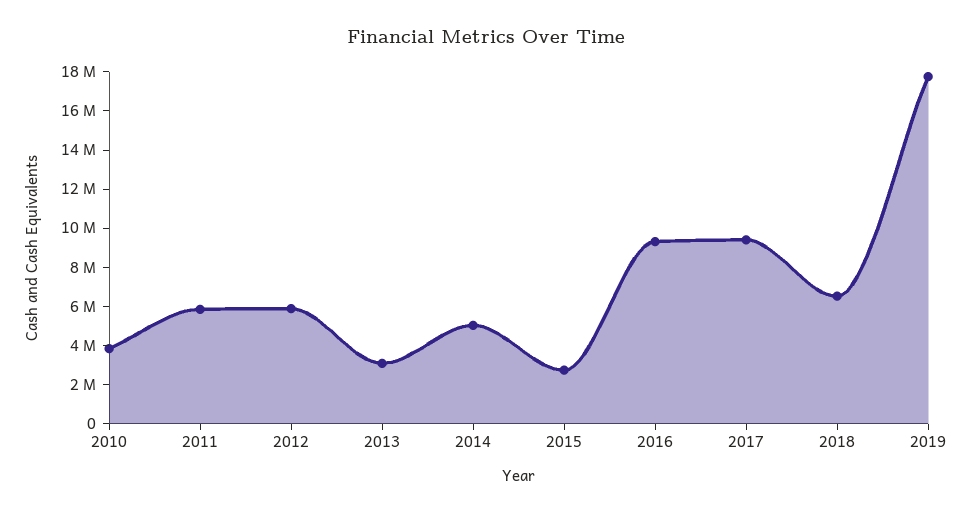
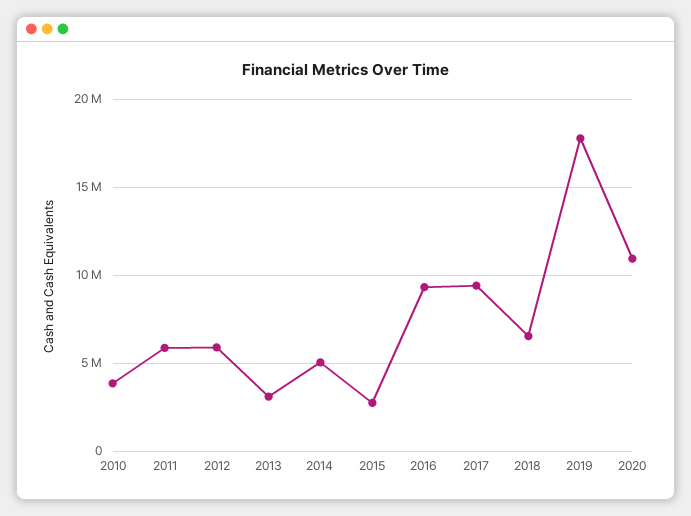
2020: none -> 11000000

